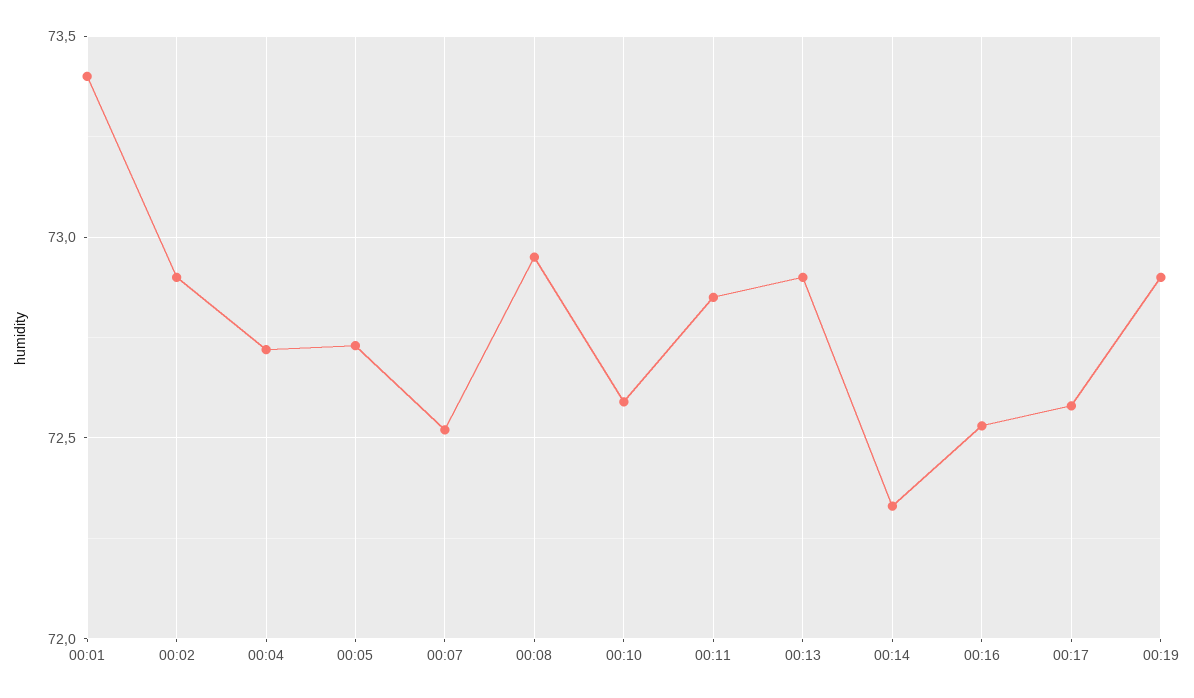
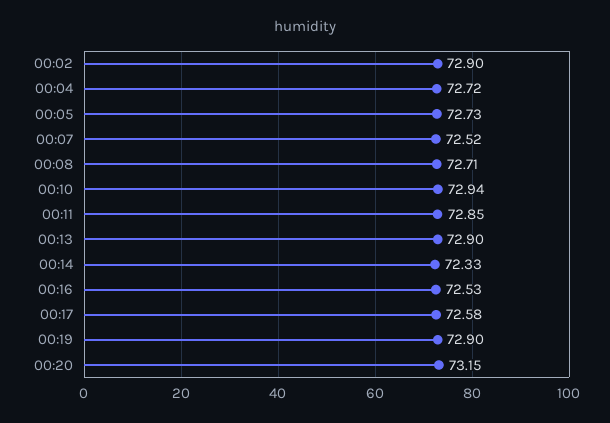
00:01: 73.4 -> none
00:08: 72.95 -> 72.71
00:10: 72.6 -> 72.94
00:20: none -> 73.15

